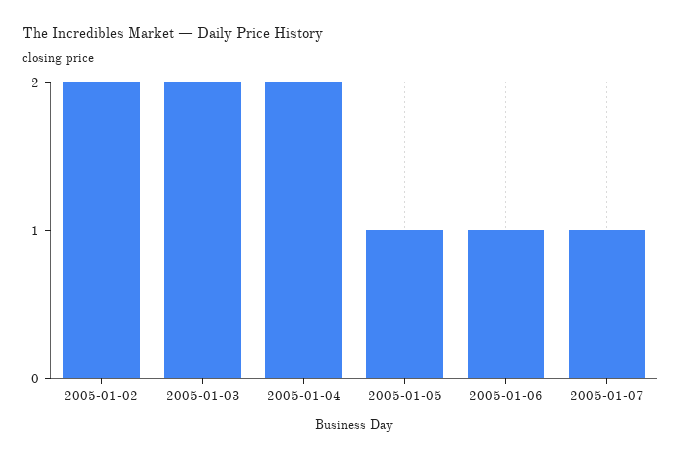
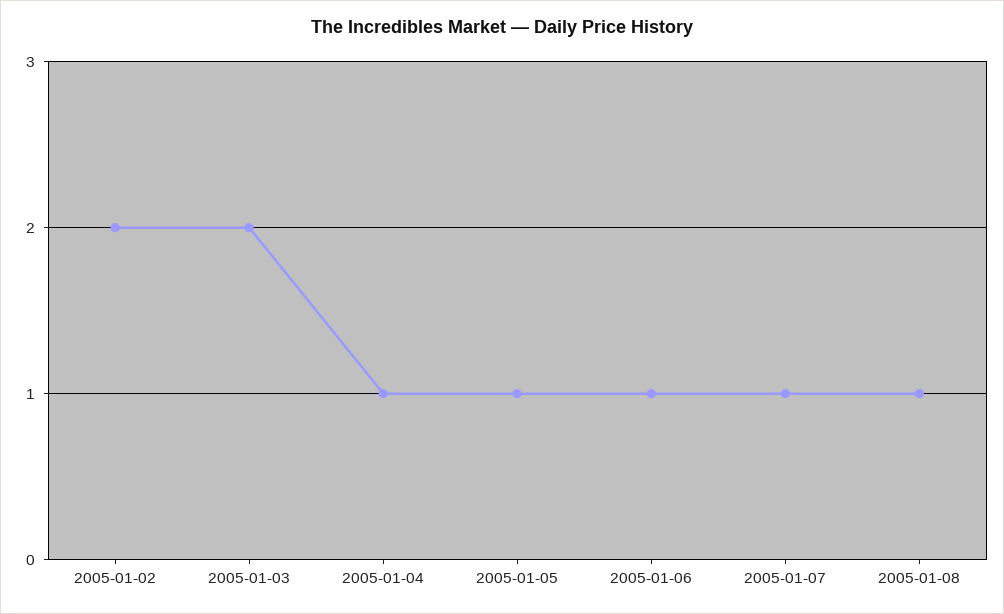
2005-01-04: 2 -> 1
2005-01-08: none -> 1

